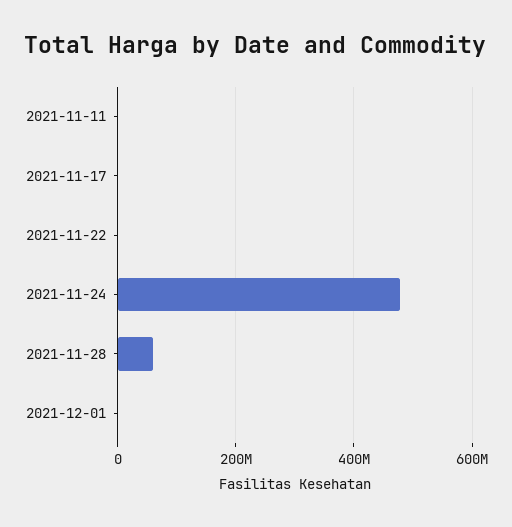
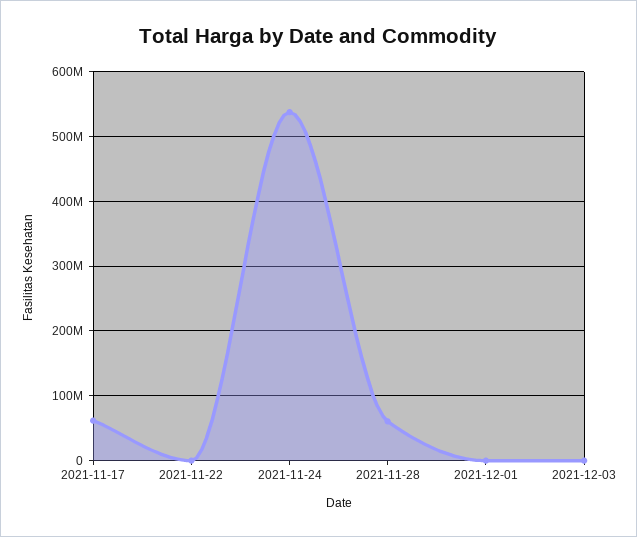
2021-11-11: 0 -> none
2021-11-17: 0 -> 60000000
2021-11-24: 480000000 -> 540000000
2021-12-03: none -> 0

